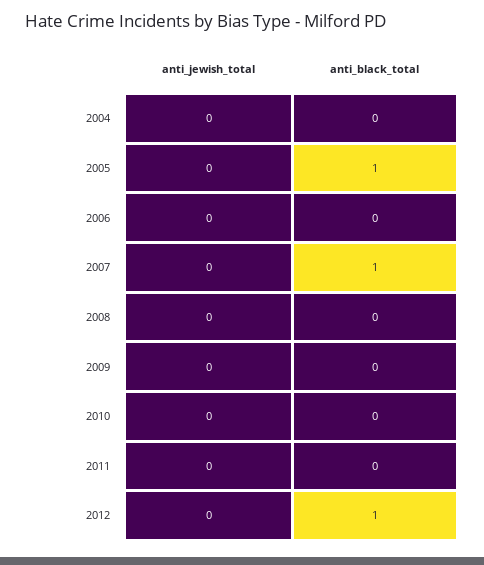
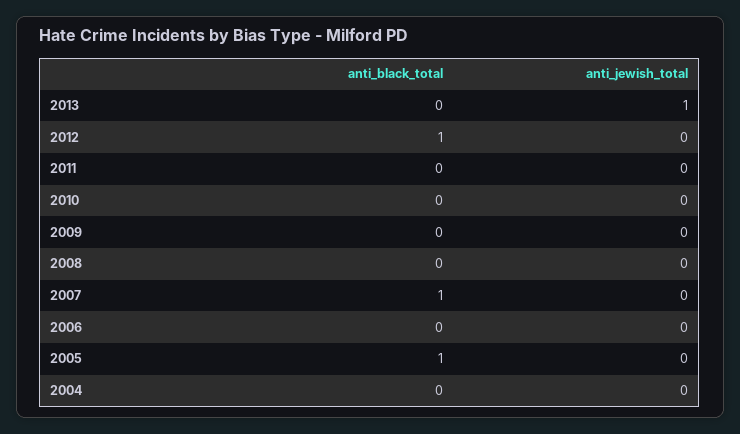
anti_black_total, 2013: none -> 0
anti_jewish_total, 2013: none -> 1

